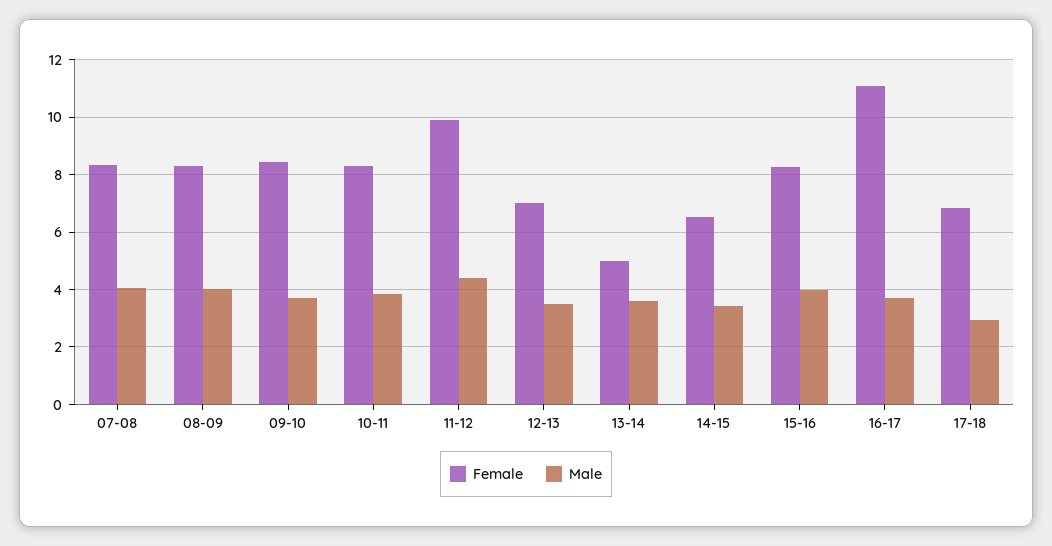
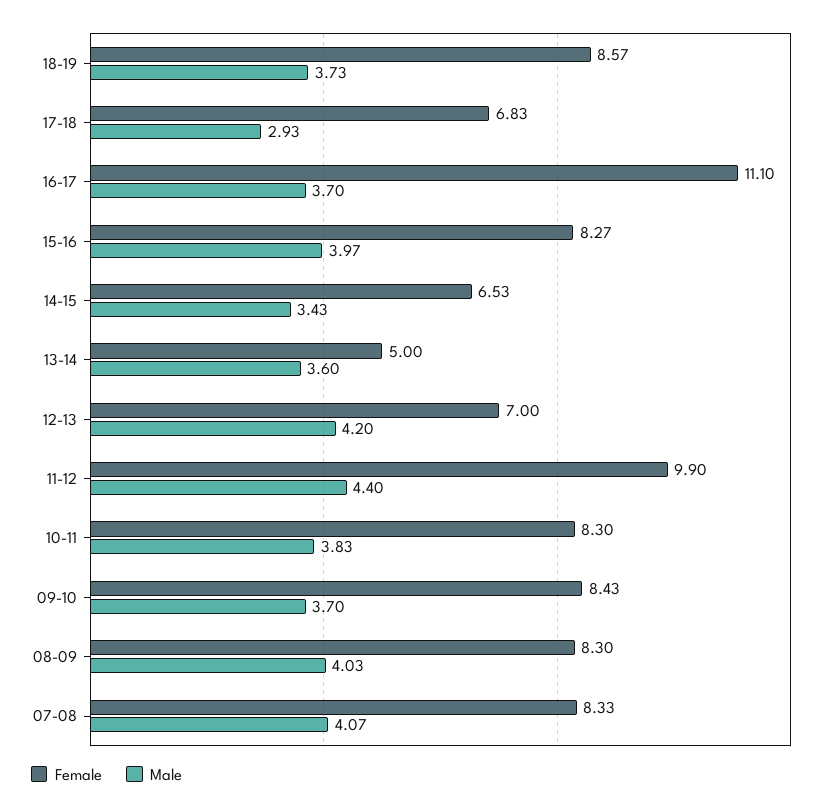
Male, 12-13: 3.5 -> 4.2
Female, 18-19: none -> 8.57
Male, 18-19: none -> 3.73

